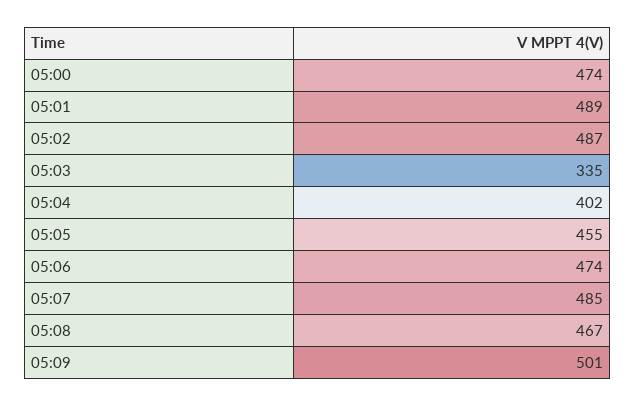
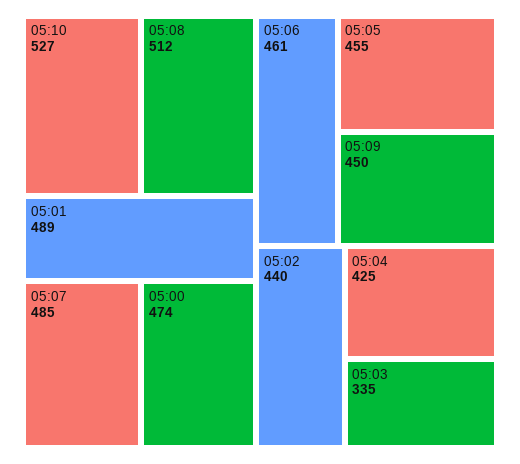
05:02: 487 -> 440
05:04: 402 -> 425
05:06: 474 -> 461
05:08: 467 -> 512
05:09: 501 -> 450
05:10: none -> 527

